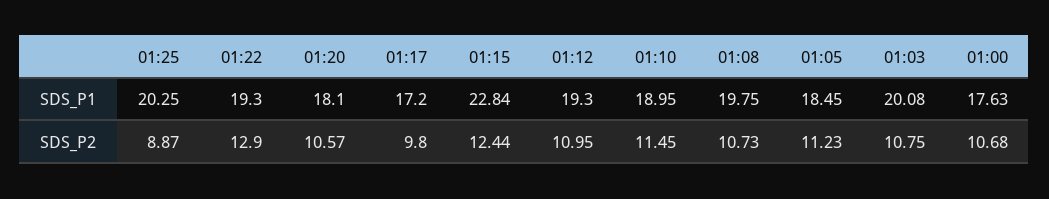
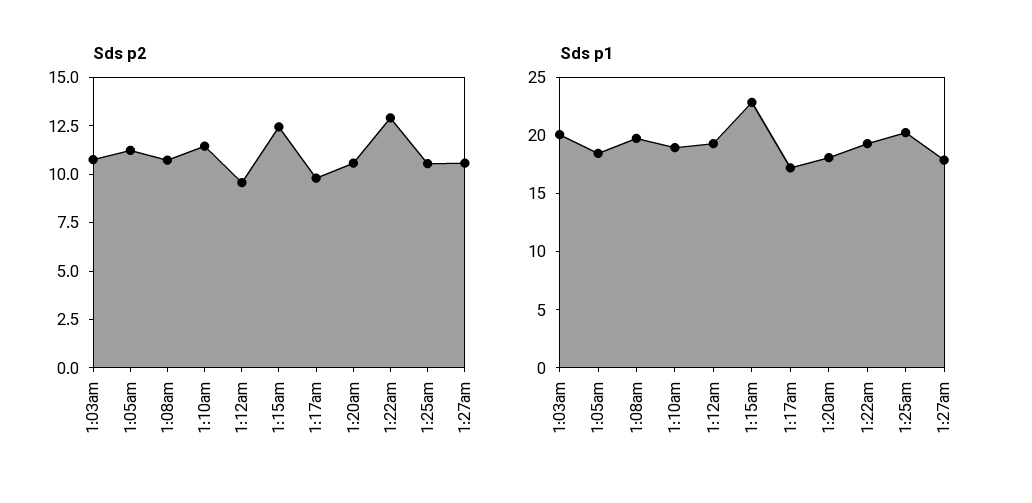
SDS_P1, 01:00: 17.63 -> none
SDS_P2, 01:25: 8.87 -> 10.5
SDS_P2, 01:12: 10.95 -> 9.5
SDS_P2, 01:00: 10.68 -> none
SDS_P2, 1:27am: none -> 10.5
SDS_P1, 1:27am: none -> 18

